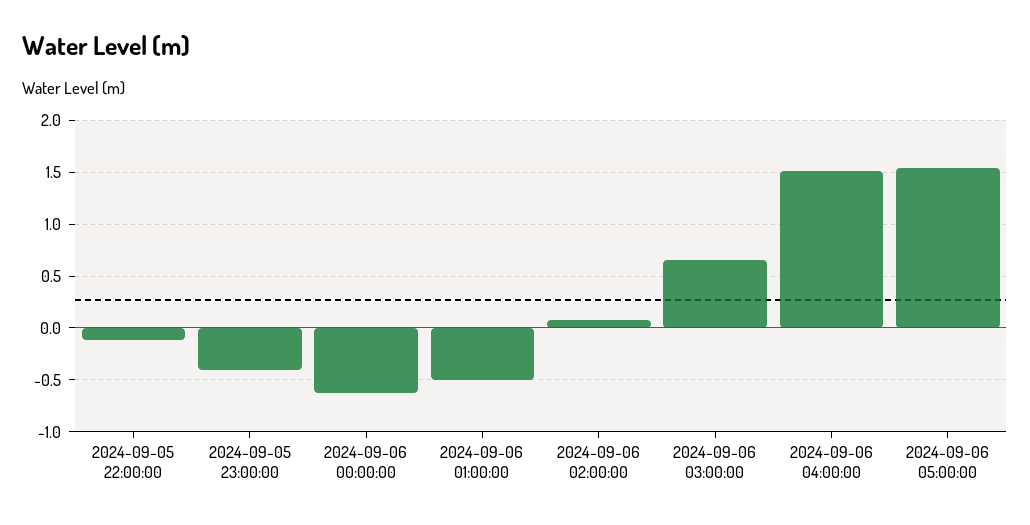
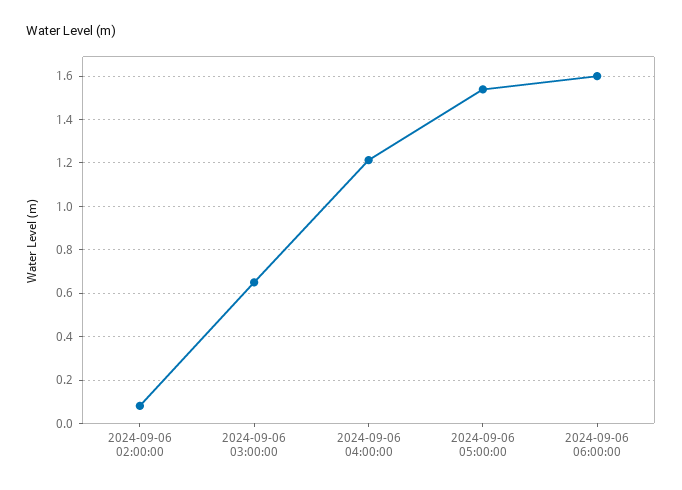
2024-09-05 22:00:00: -0.1 -> none
2024-09-05 23:00:00: -0.4 -> none
2024-09-06 00:00:00: -0.6 -> none
2024-09-06 01:00:00: -0.5 -> none
2024-09-06 04:00:00: 1.5 -> 1.2
2024-09-06 06:00:00: none -> 1.6

